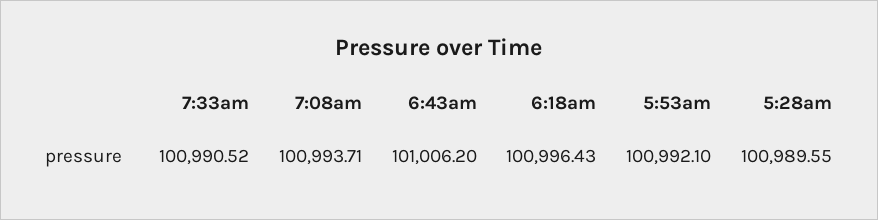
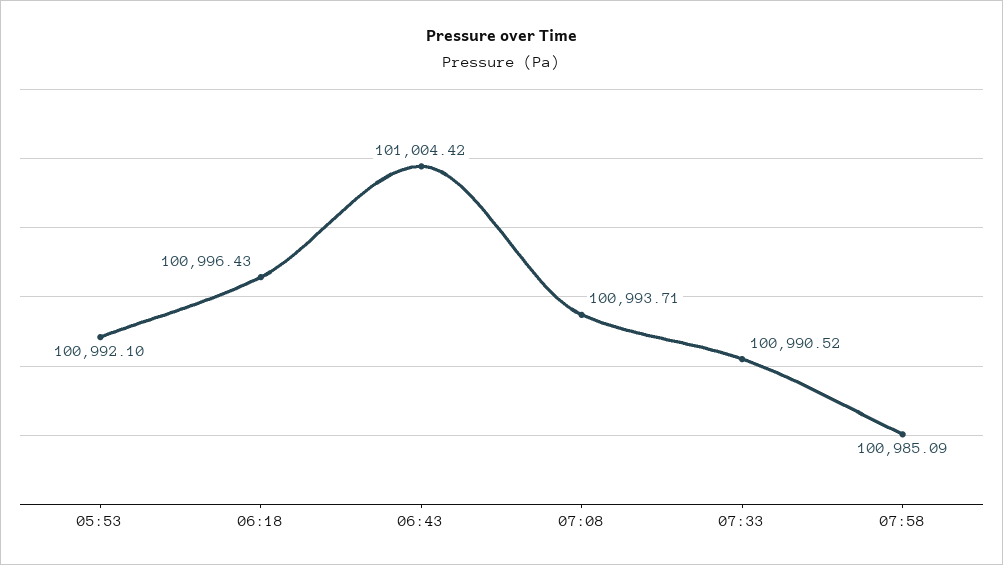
6:43am: 101006.2 -> 101004.42
5:28am: 100989.55 -> none
07:58: none -> 100985.09

